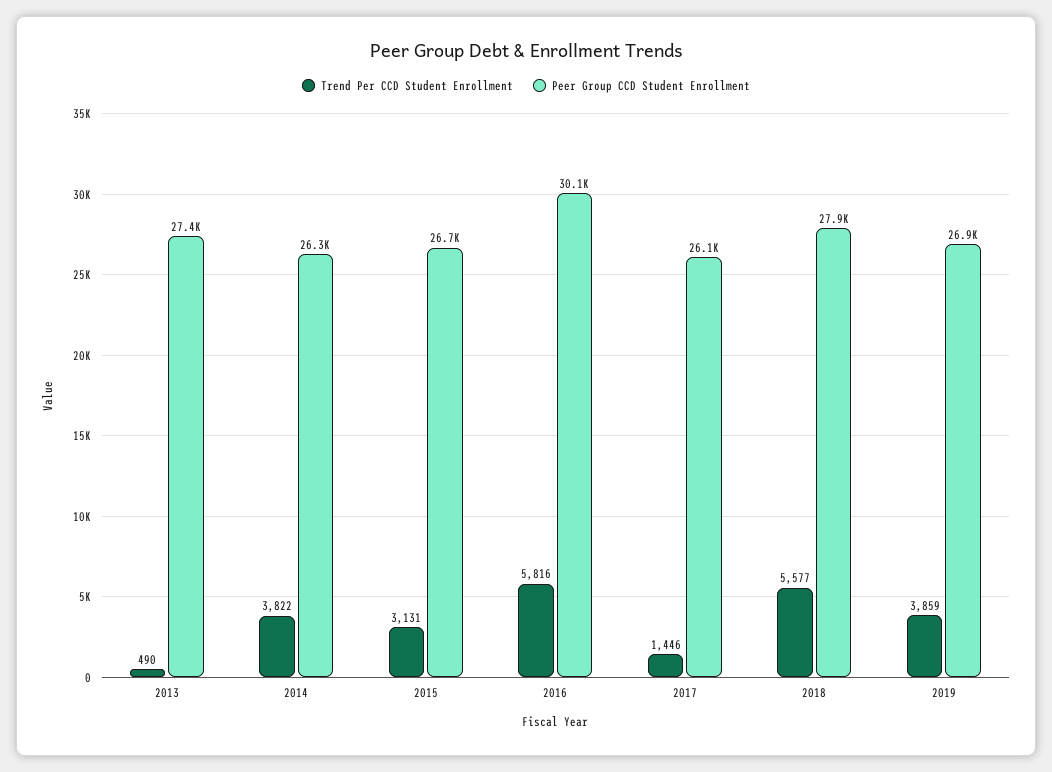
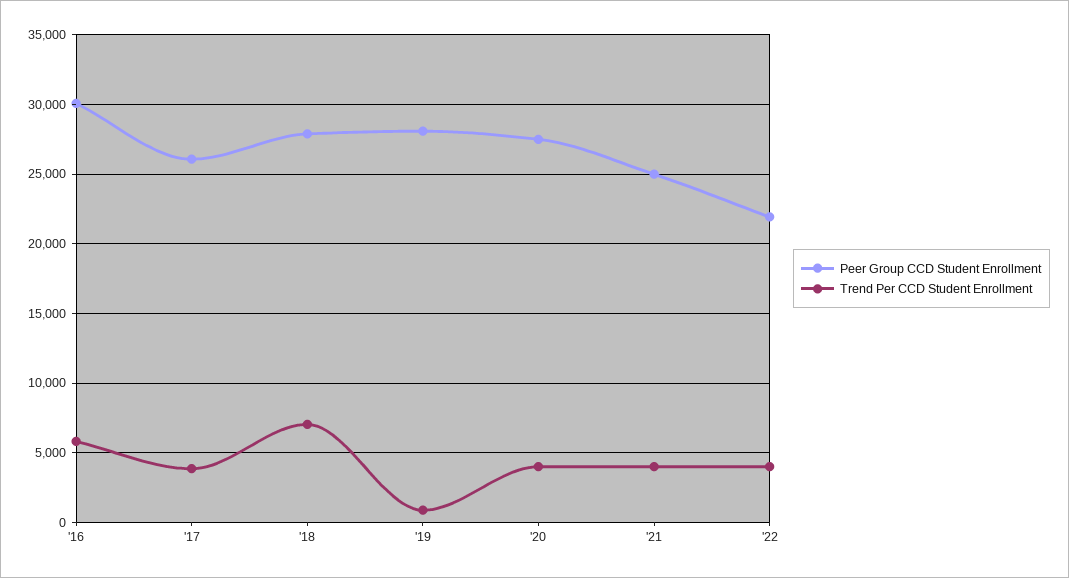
Trend Per CCD Student Enrollment, 2013: 490 -> none
Peer Group CCD Student Enrollment, 2013: 27400 -> none
Trend Per CCD Student Enrollment, 2014: 3822 -> none
Peer Group CCD Student Enrollment, 2014: 26300 -> none
Trend Per CCD Student Enrollment, 2015: 3131 -> none
Peer Group CCD Student Enrollment, 2015: 26700 -> none
Trend Per CCD Student Enrollment, 2017: 1446 -> 4000
Trend Per CCD Student Enrollment, 2018: 5577 -> 7000
Trend Per CCD Student Enrollment, 2019: 3859 -> 1000
Peer Group CCD Student Enrollment, 2019: 26900 -> 28000
Peer Group CCD Student Enrollment, '20: none -> 27500
Trend Per CCD Student Enrollment, '20: none -> 4000
Peer Group CCD Student Enrollment, '21: none -> 25000
Trend Per CCD Student Enrollment, '21: none -> 4000
Peer Group CCD Student Enrollment, '22: none -> 22000
Trend Per CCD Student Enrollment, '22: none -> 4000

